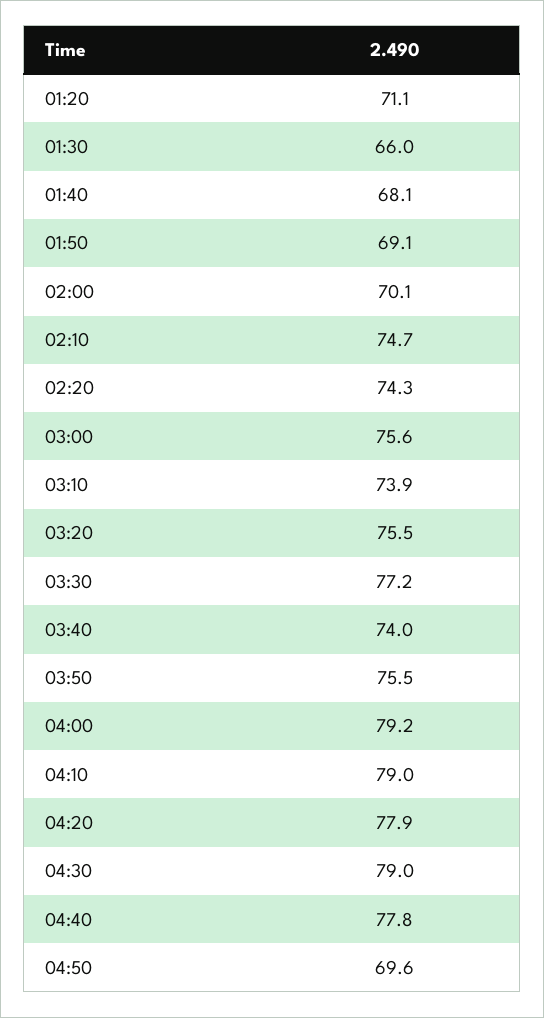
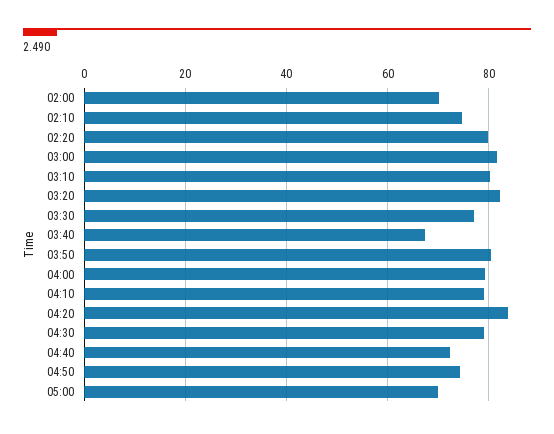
01:20: 71.1 -> none
01:30: 66 -> none
01:40: 68.1 -> none
01:50: 69.1 -> none
02:20: 74.3 -> 80
03:00: 75.6 -> 82
03:10: 73.9 -> 80
03:20: 75.5 -> 82
03:40: 74 -> 68
03:50: 75.5 -> 80
04:20: 77.9 -> 84
04:40: 77.8 -> 72
04:50: 69.6 -> 74
05:00: none -> 70

